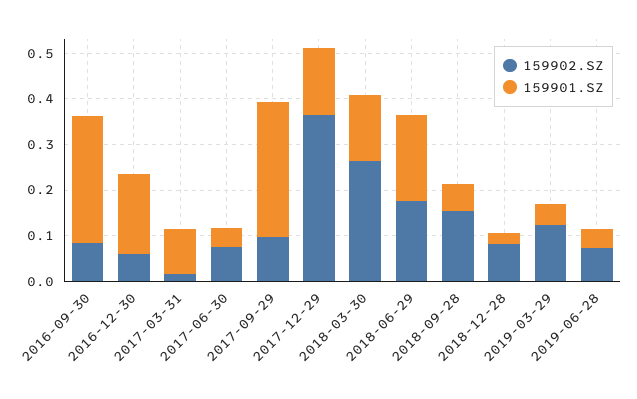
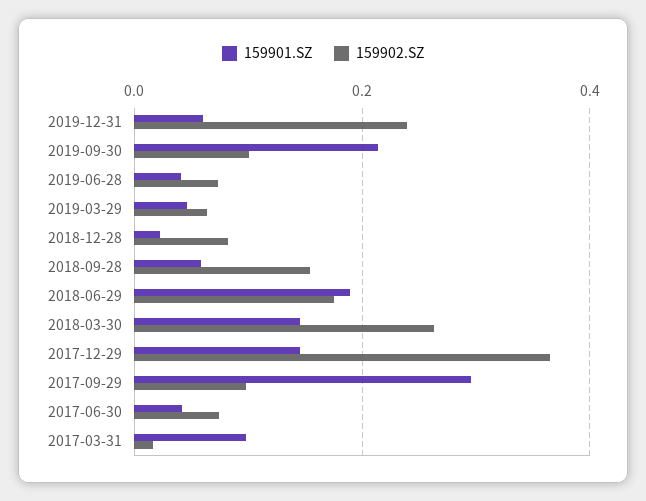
159902.SZ, 2016-09-30: 0.08 -> none
159901.SZ, 2016-09-30: 0.28 -> none
159902.SZ, 2016-12-30: 0.06 -> none
159901.SZ, 2016-12-30: 0.18 -> none
159902.SZ, 2019-03-29: 0.12 -> 0.06
159901.SZ, 2019-12-31: none -> 0.06
159902.SZ, 2019-12-31: none -> 0.24
159901.SZ, 2019-09-30: none -> 0.22
159902.SZ, 2019-09-30: none -> 0.1

